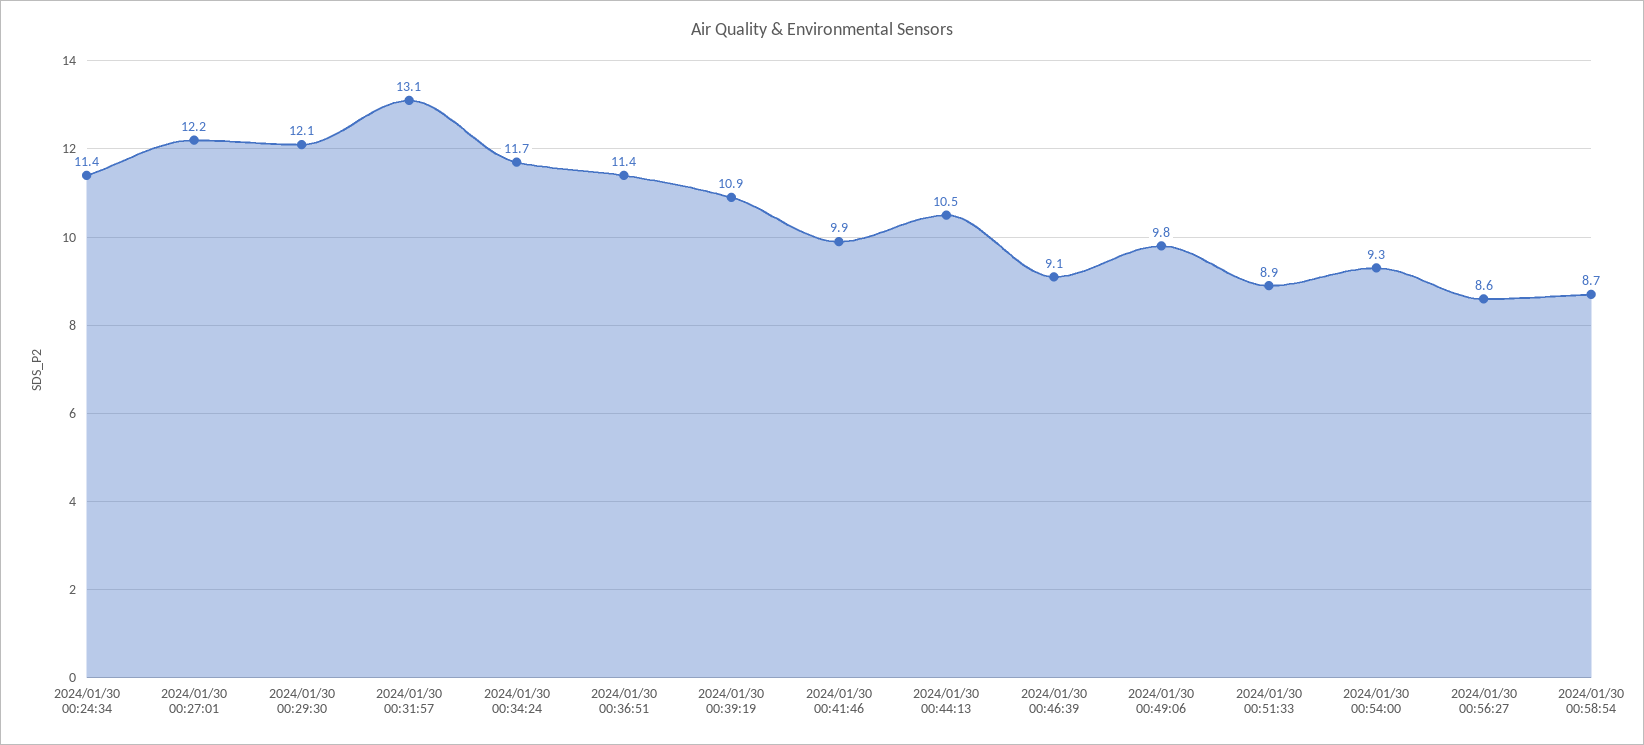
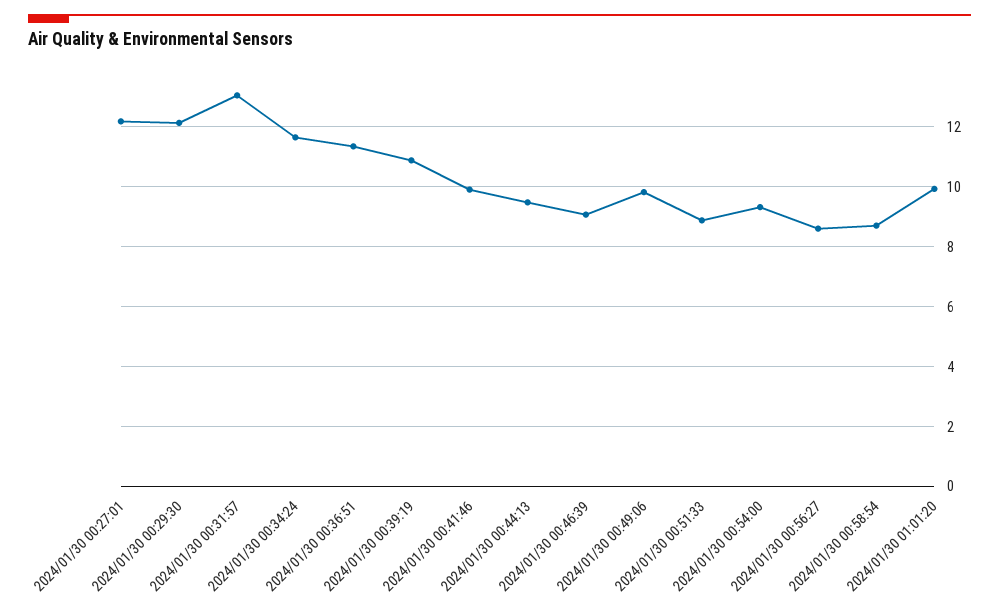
2024/01/30 00:24:34: 11.4 -> none
2024/01/30 00:44:13: 10.5 -> 9.5
2024/01/30 01:01:20: none -> 10

